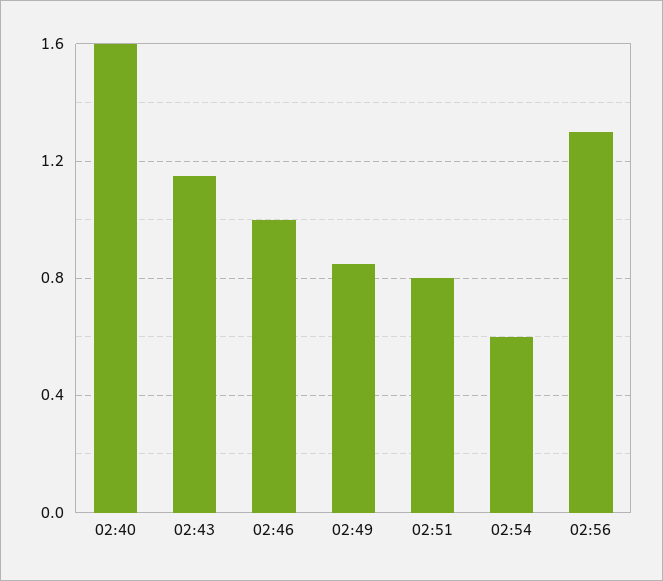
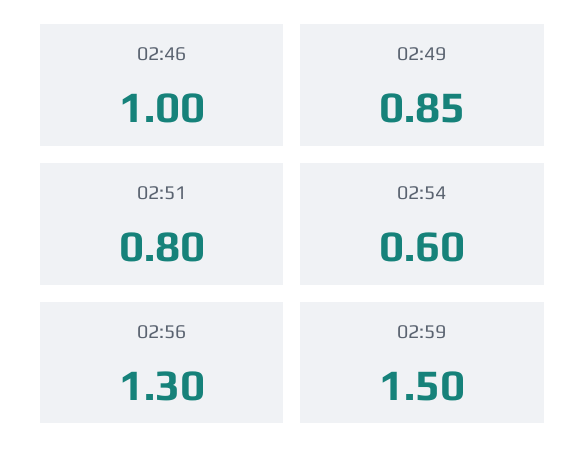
02:40: 1.6 -> none
02:43: 1.15 -> none
02:59: none -> 1.5

